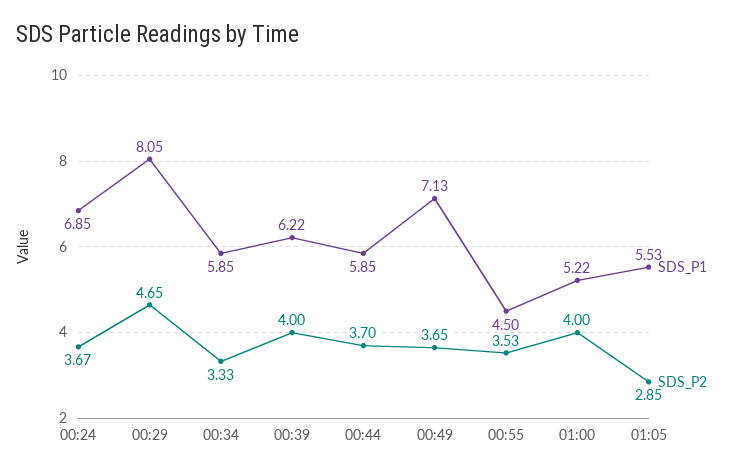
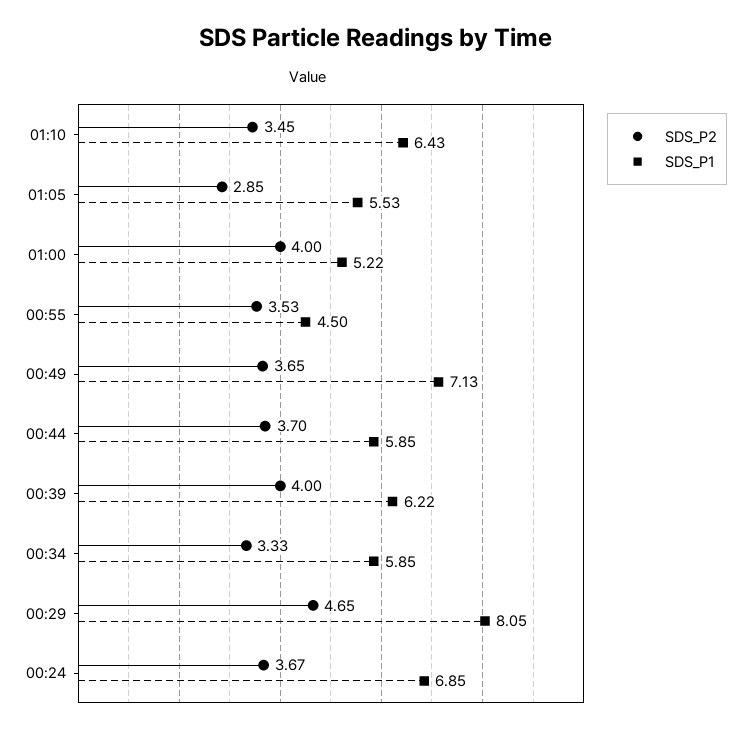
SDS_P2, 01:10: none -> 3.45
SDS_P1, 01:10: none -> 6.43

